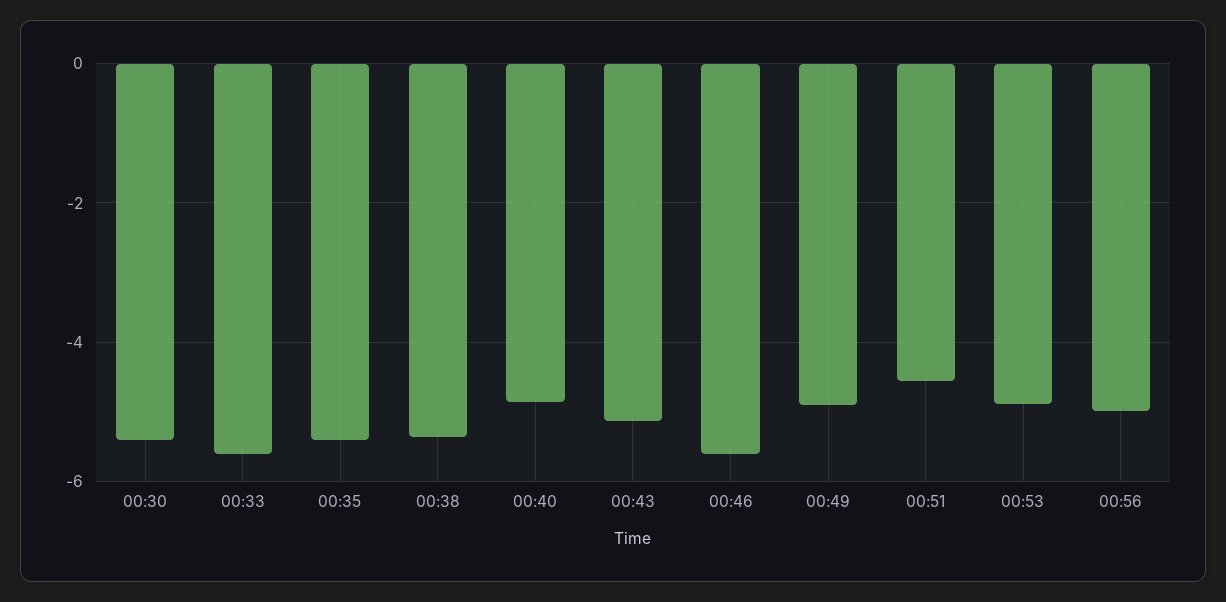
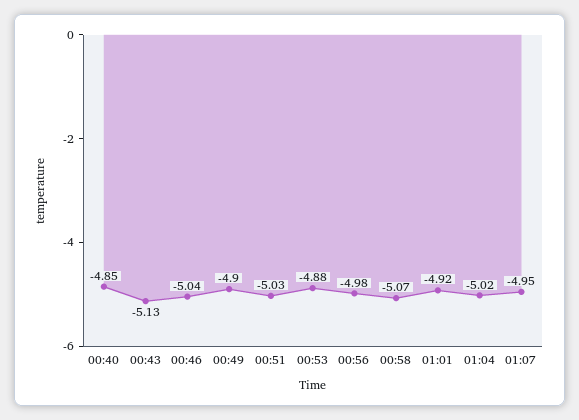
00:30: -5.4 -> none
00:33: -5.6 -> none
00:35: -5.4 -> none
00:38: -5.4 -> none
00:46: -5.6 -> -5.04
00:51: -4.6 -> -5.03
00:58: none -> -5.07
01:01: none -> -4.92
01:04: none -> -5.02
01:07: none -> -4.95

